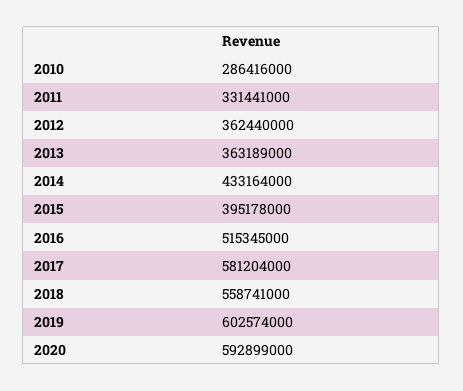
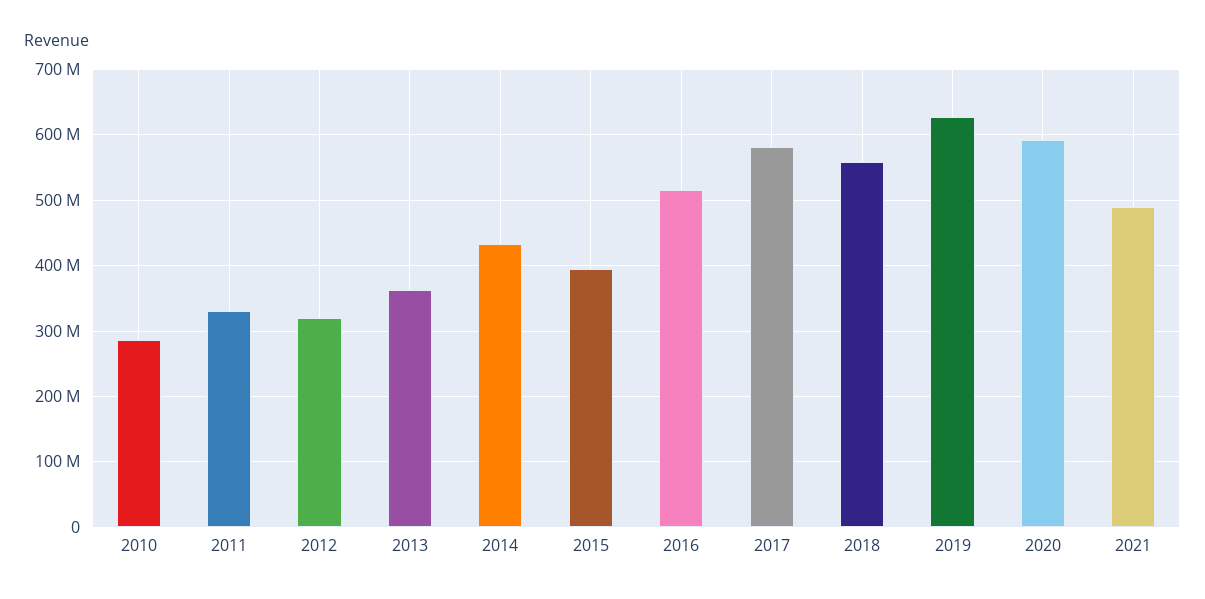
2012: 362440000 -> 320000000
2019: 602574000 -> 630000000
2021: none -> 490000000

